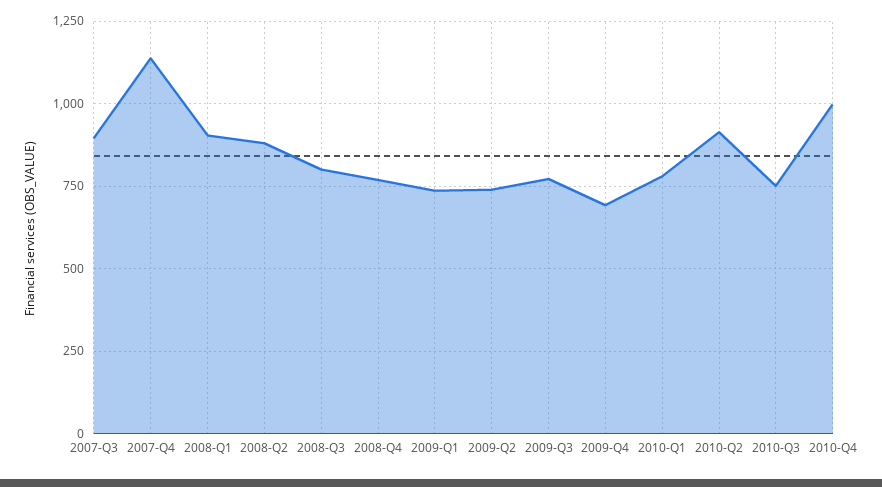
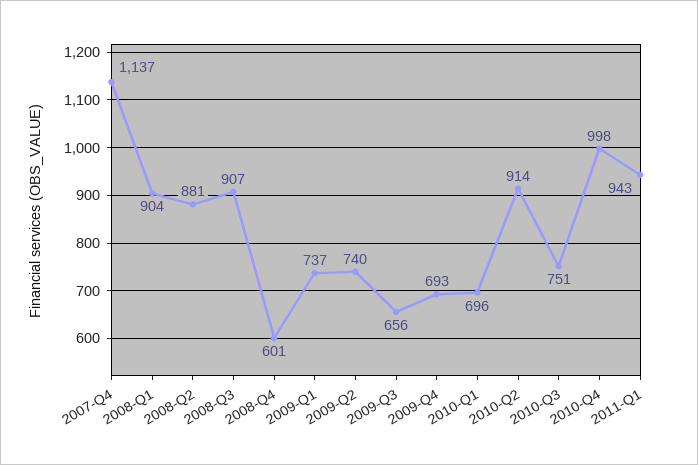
2007-Q3: 900 -> none
2008-Q3: 800 -> 907
2008-Q4: 775 -> 601
2009-Q3: 775 -> 656
2010-Q1: 775 -> 696
2011-Q1: none -> 943

